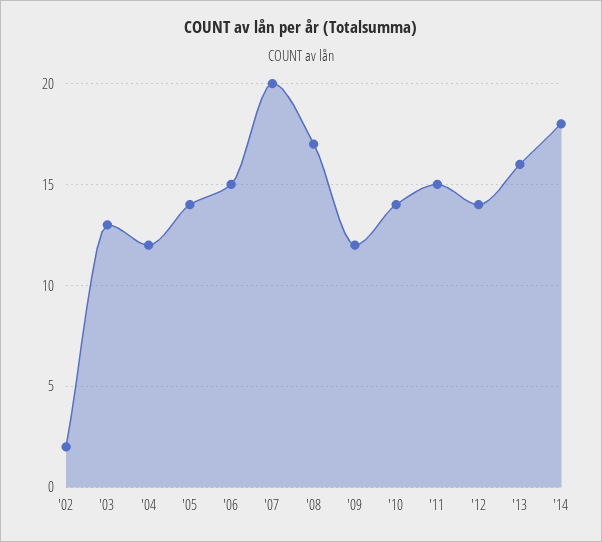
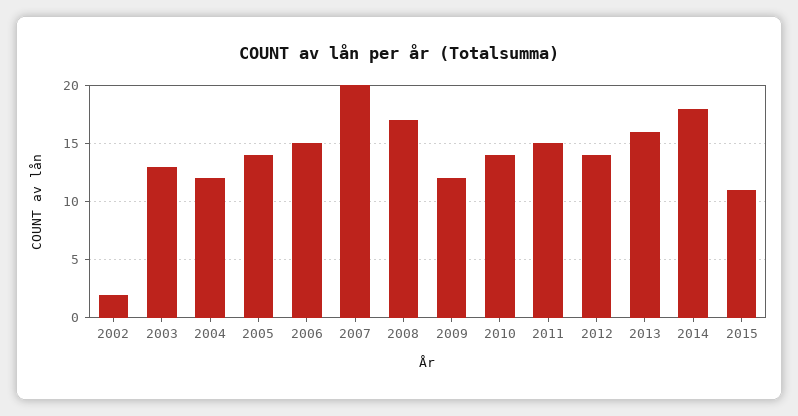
2015: none -> 11

